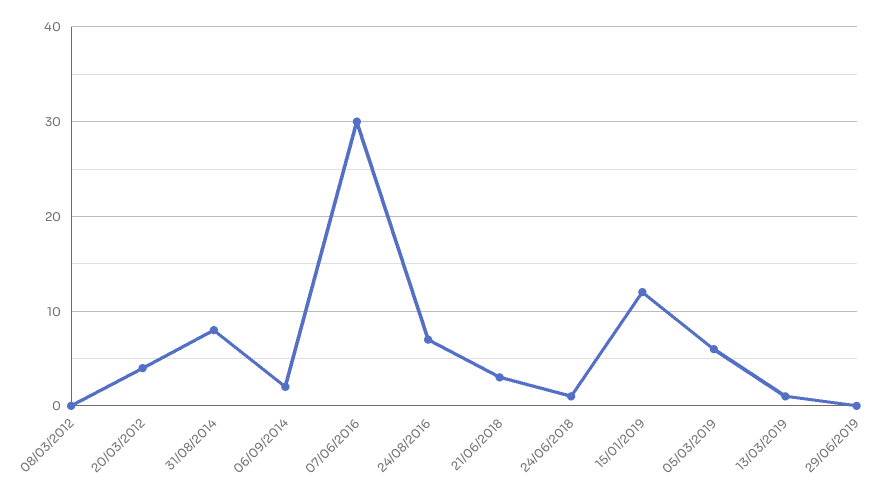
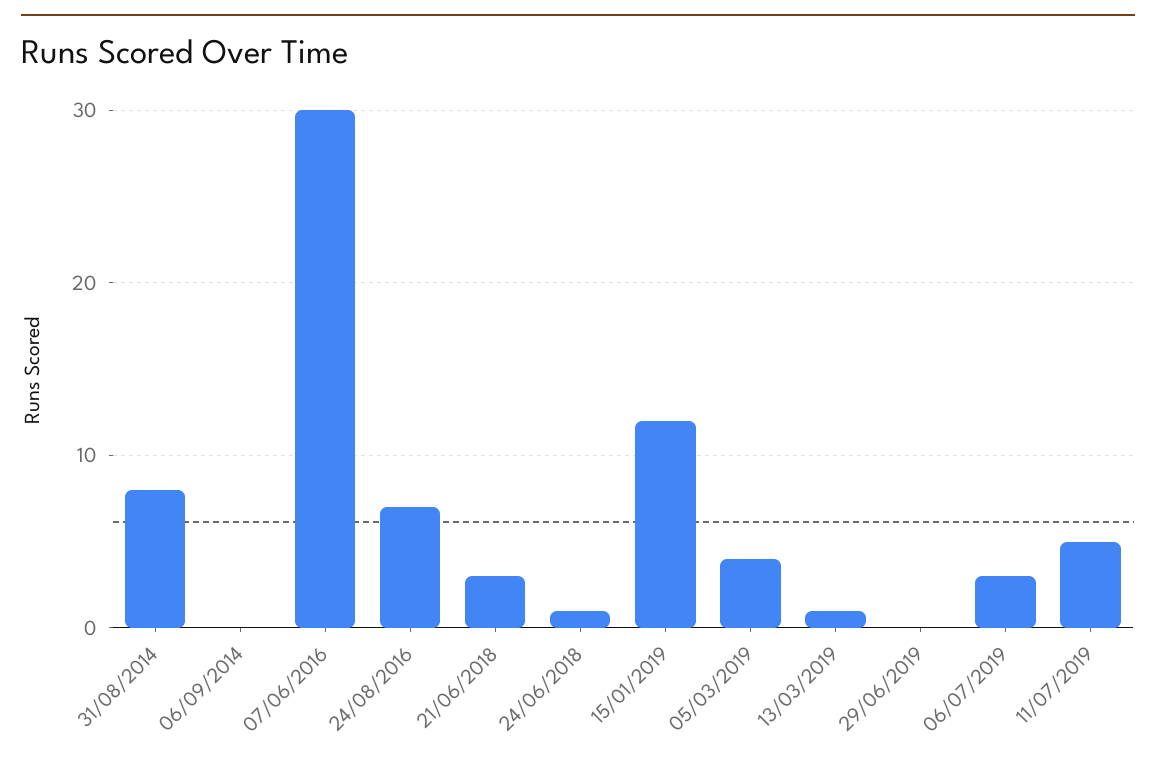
08/03/2012: 0 -> none
20/03/2012: 4 -> none
06/09/2014: 2 -> 0
05/03/2019: 6 -> 4
06/07/2019: none -> 3
11/07/2019: none -> 5

